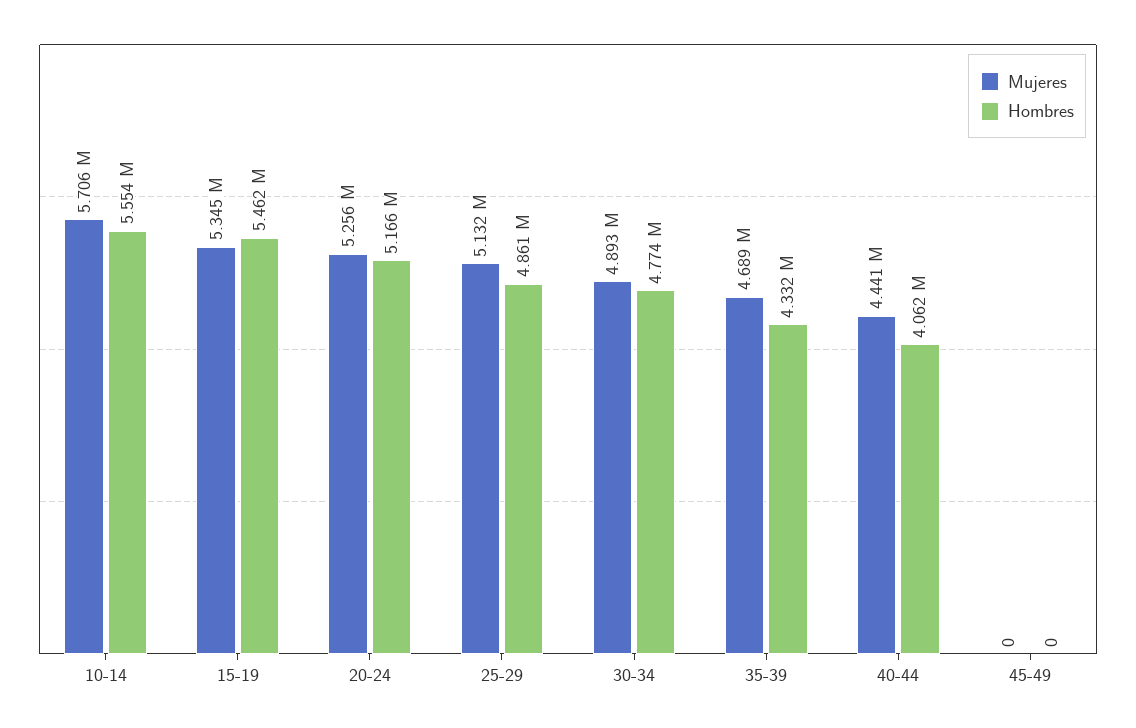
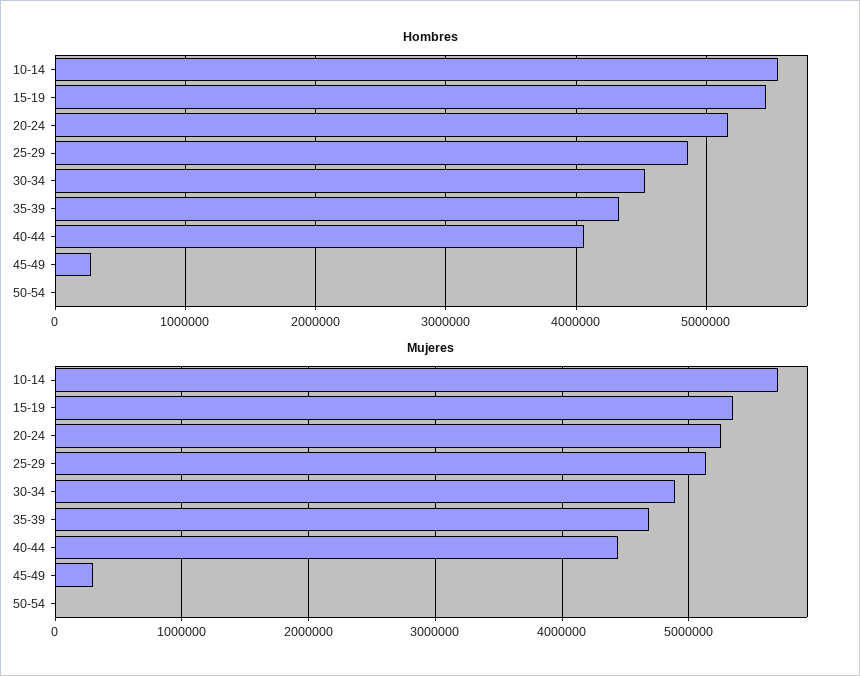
Hombres, 30-34: 4774000 -> 4500000
Mujeres, 45-49: 0 -> 300000
Hombres, 45-49: 0 -> 300000
Hombres, 50-54: none -> 0
Mujeres, 50-54: none -> 0

